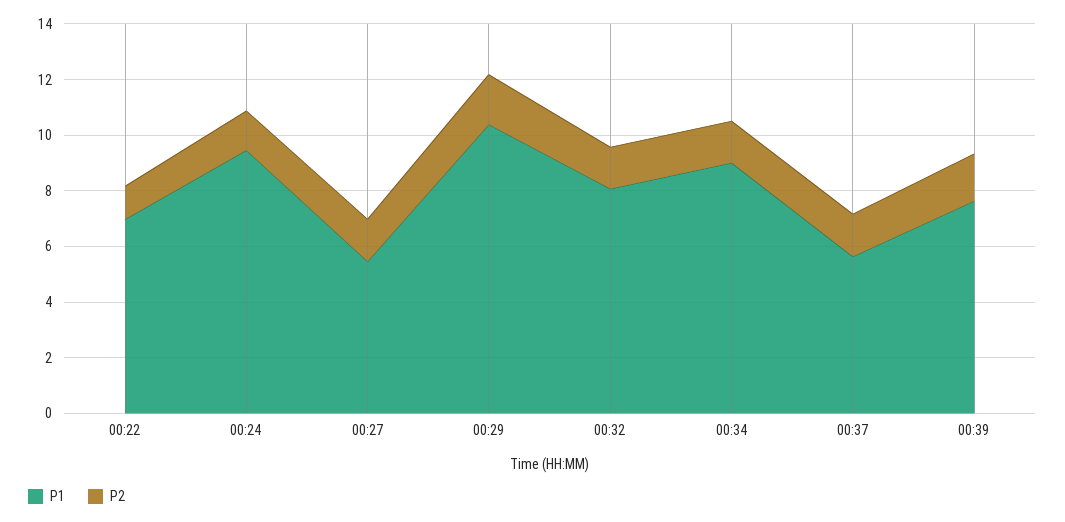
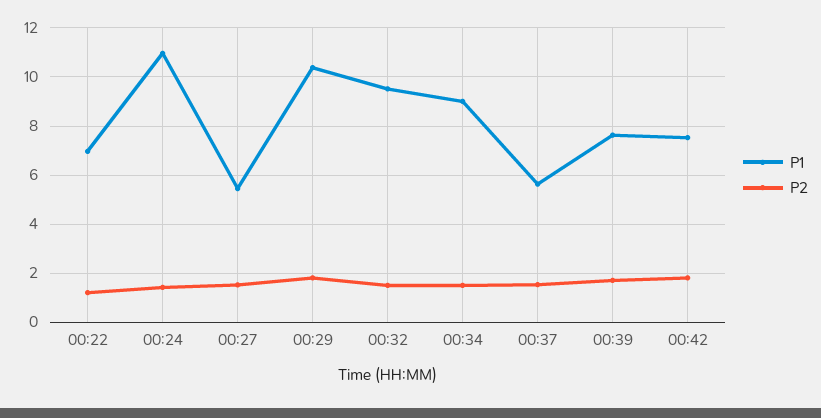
P1, 00:24: 9.5 -> 11
P1, 00:32: 8 -> 9.5
P1, 00:42: none -> 7.5
P2, 00:42: none -> 1.75

